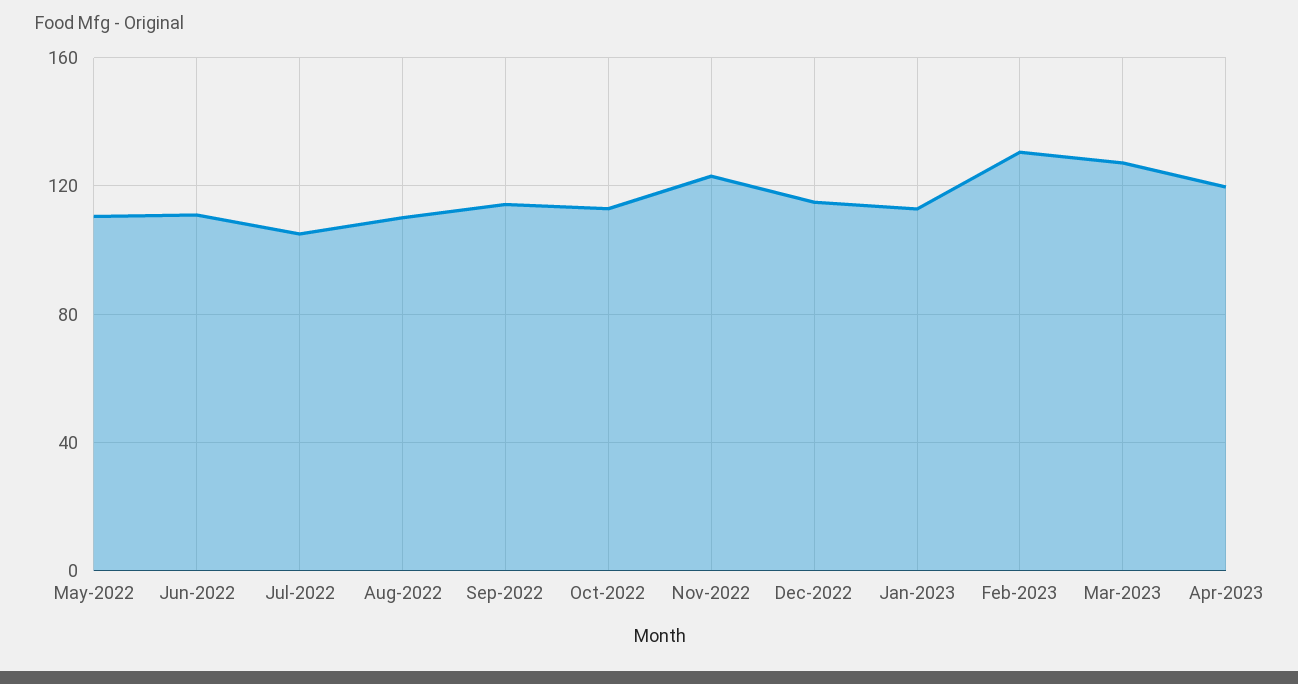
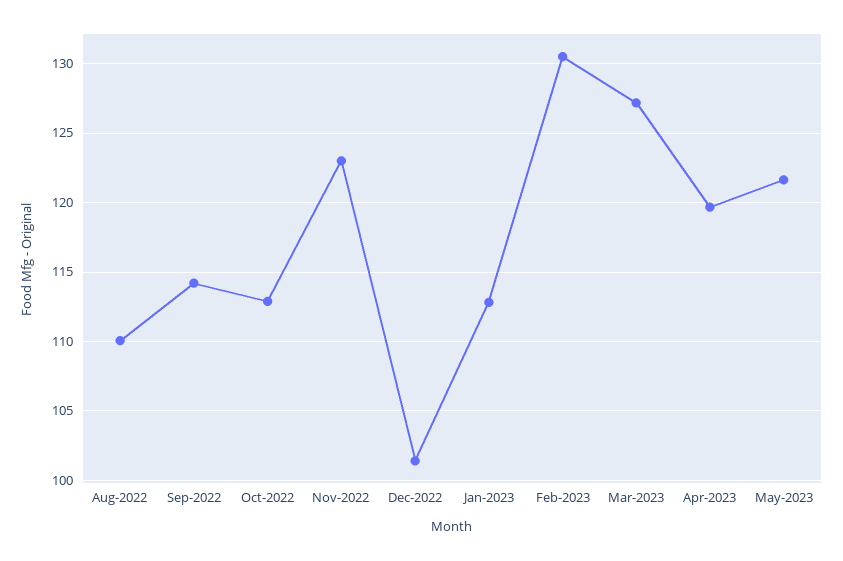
May-2022: 110 -> none
Jun-2022: 110 -> none
Jul-2022: 105 -> none
Dec-2022: 115 -> 101.5
May-2023: none -> 121.5

